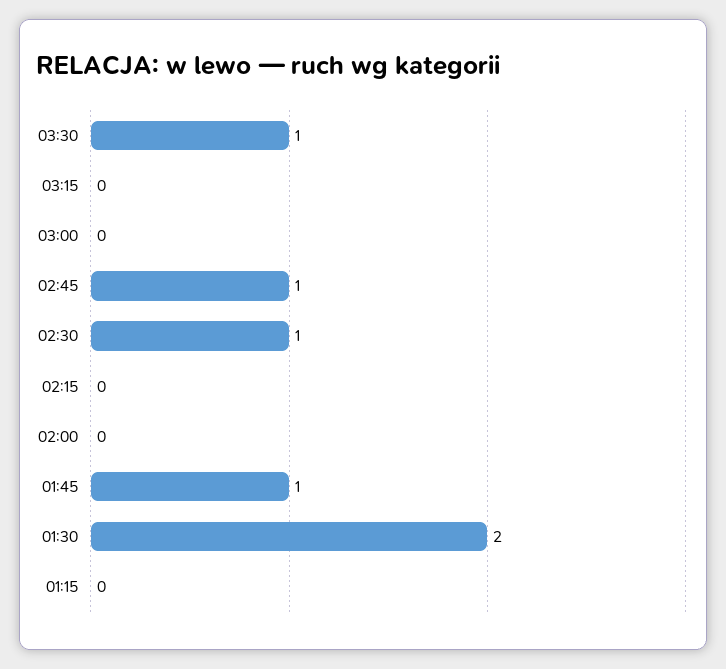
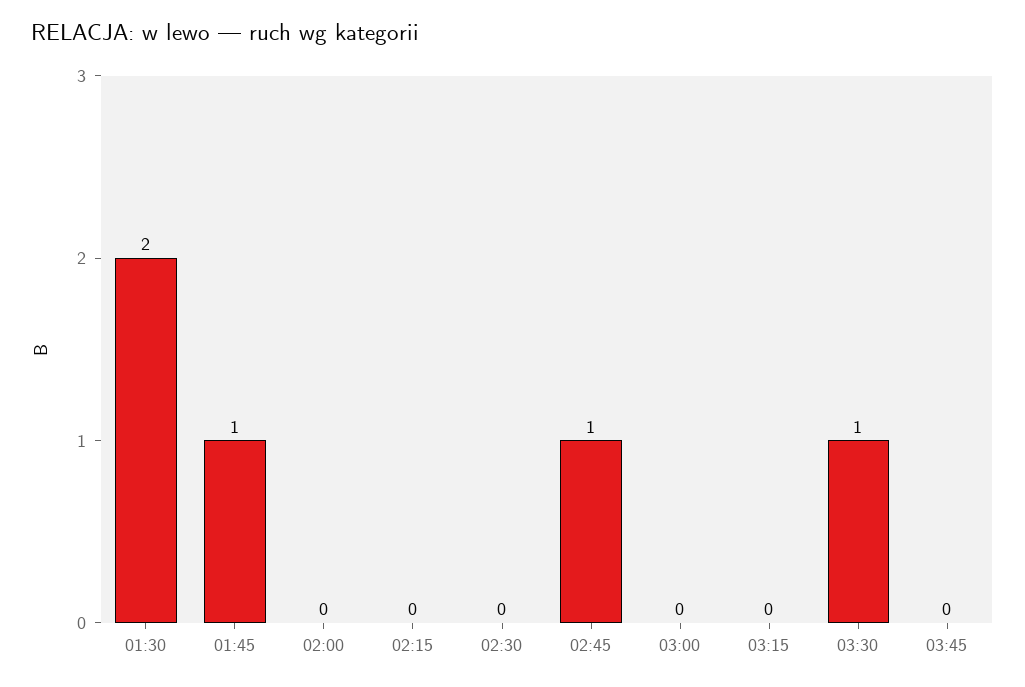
02:30: 1 -> 0
01:15: 0 -> none
03:45: none -> 0

